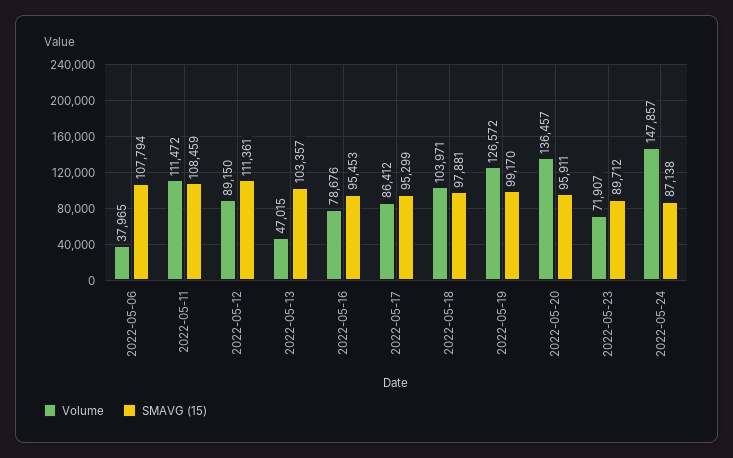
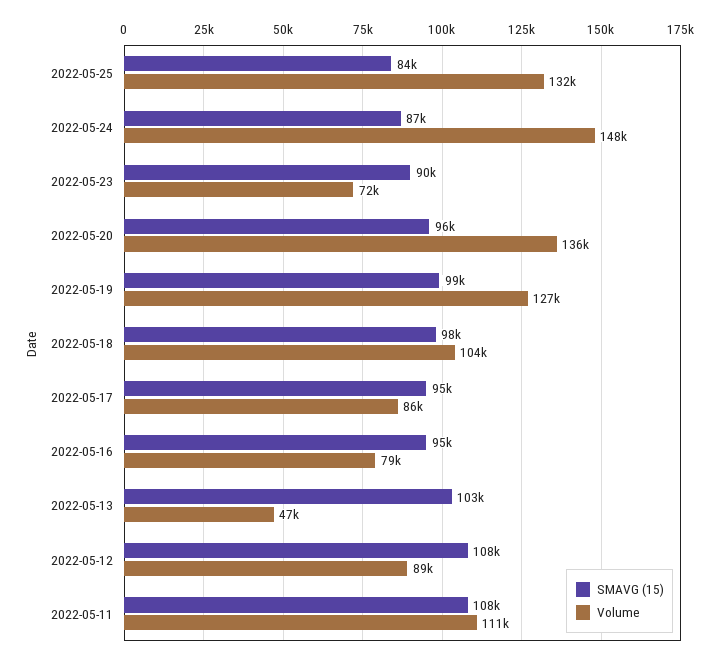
Volume, 2022-05-06: 37965 -> none
SMAVG (15), 2022-05-06: 107794 -> none
SMAVG (15), 2022-05-12: 111361 -> 108000
SMAVG (15), 2022-05-25: none -> 84000
Volume, 2022-05-25: none -> 132000

